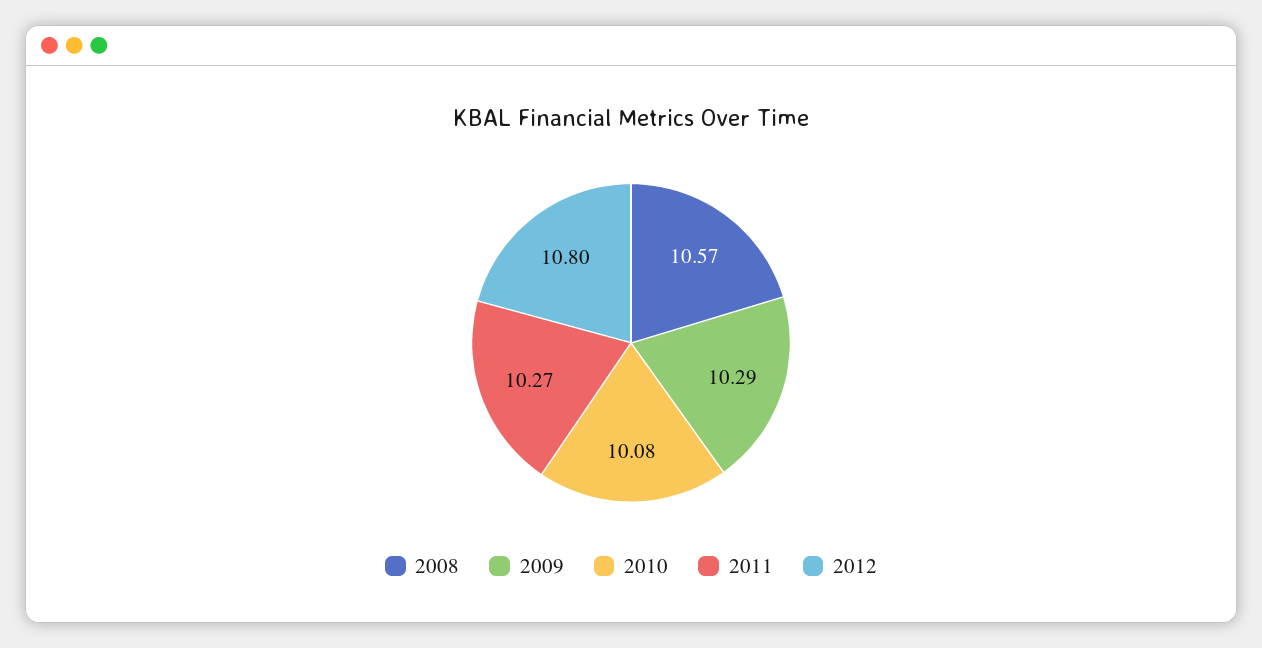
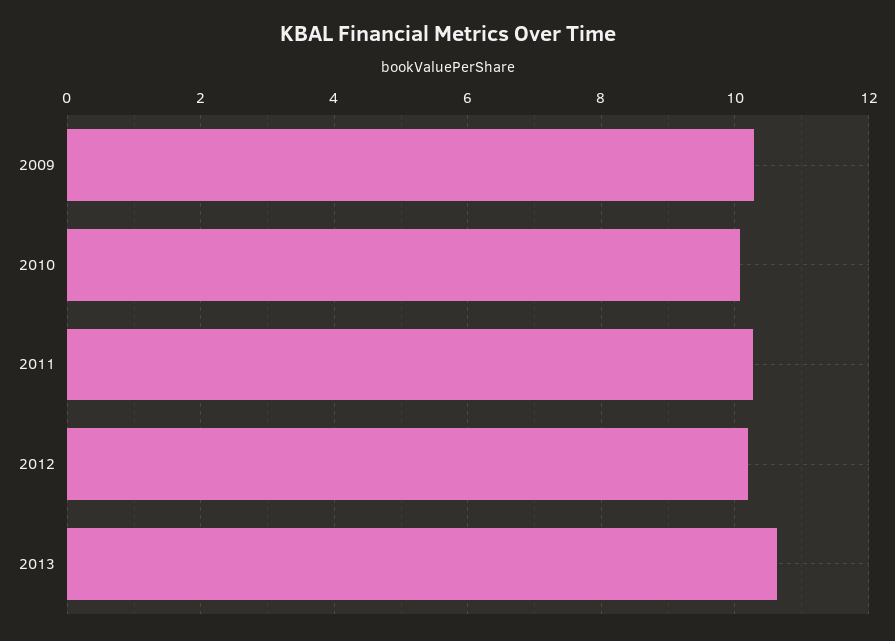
2008: 10.57 -> none
2012: 10.8 -> 10.2
2013: none -> 10.6

